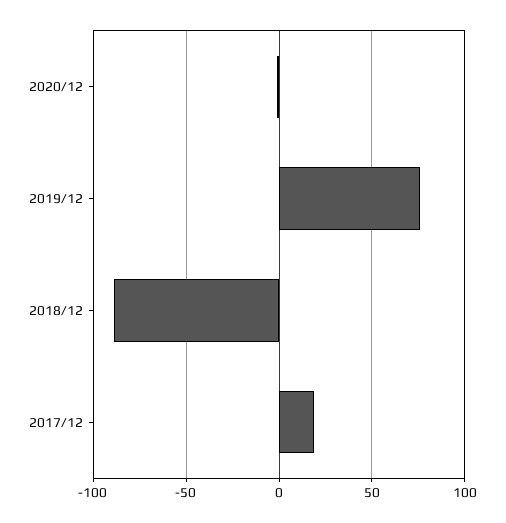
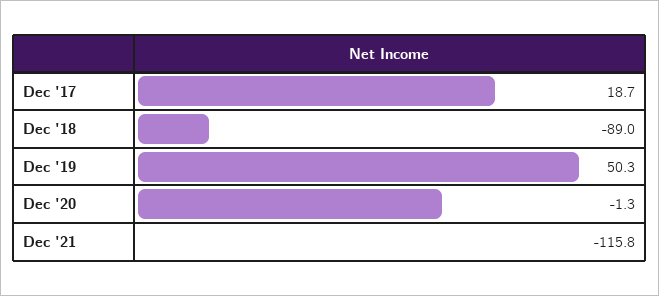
2019/12: 75 -> 50.3
Dec '21: none -> -115.8

